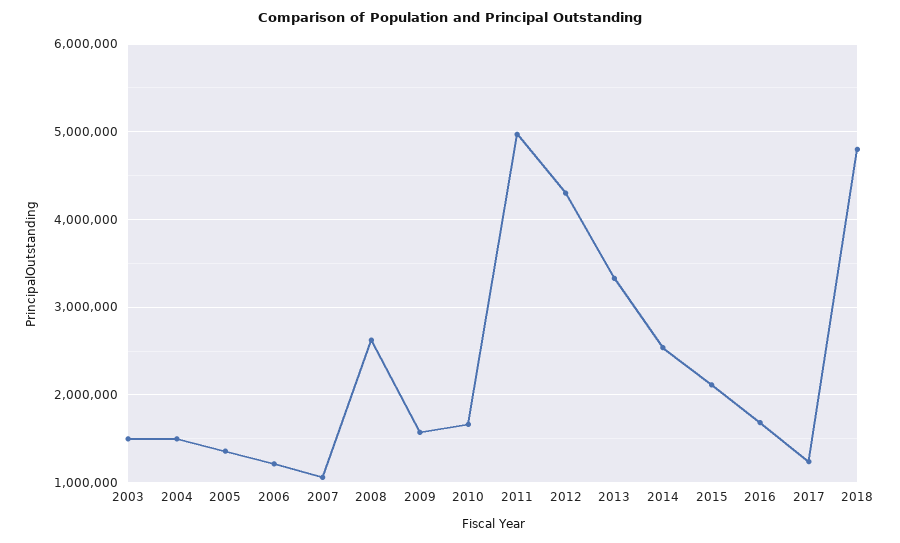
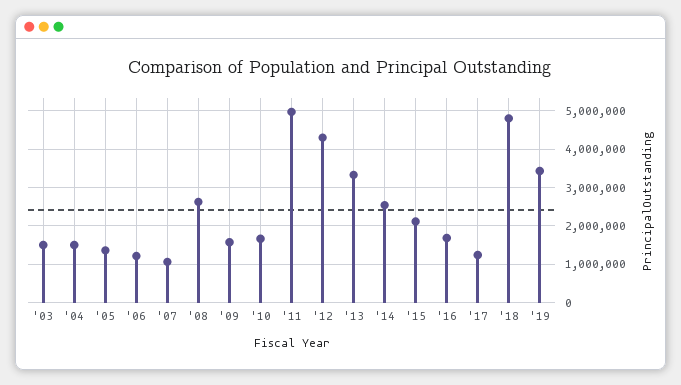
'19: none -> 3400000

